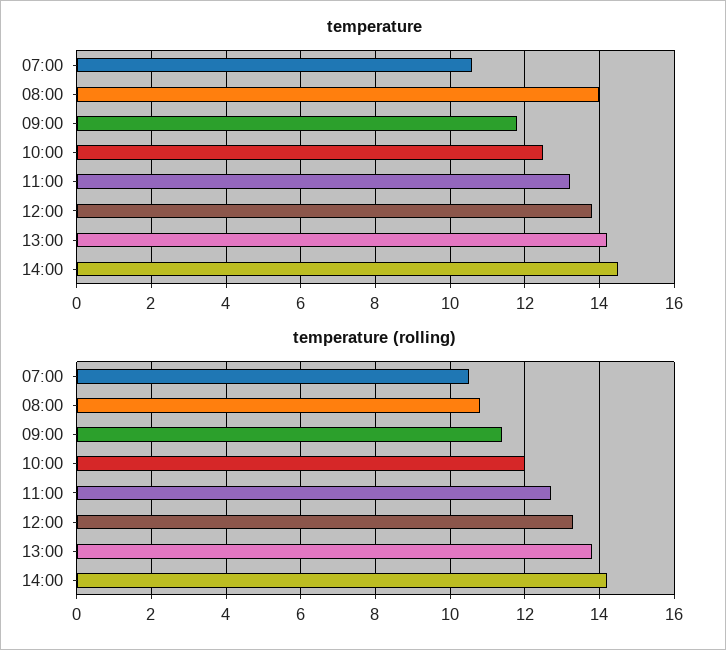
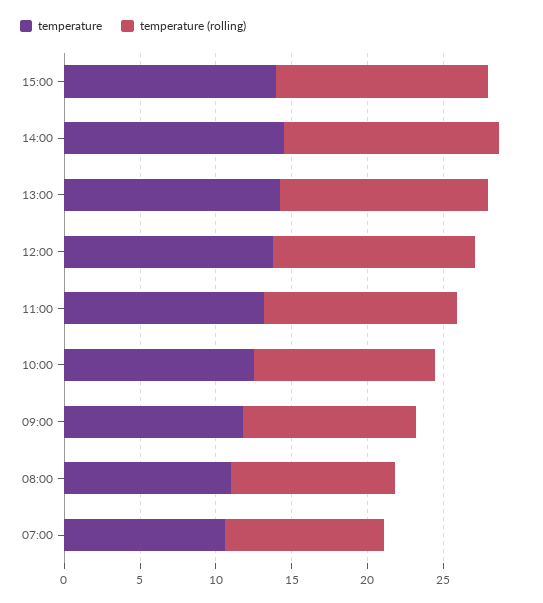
temperature, 08:00: 14 -> 11
temperature, 15:00: none -> 14
temperature (rolling), 15:00: none -> 14

